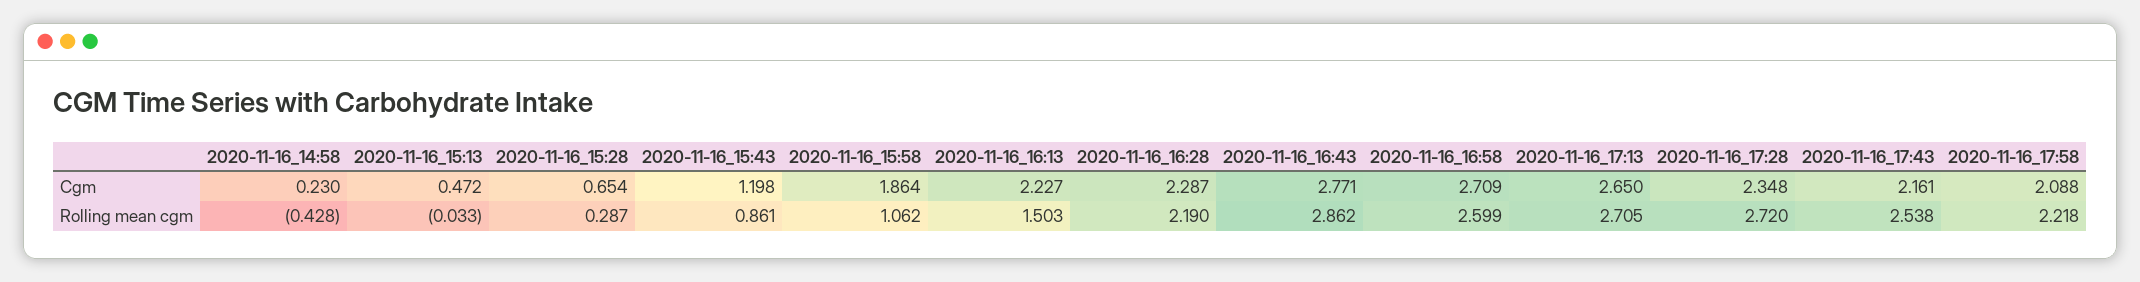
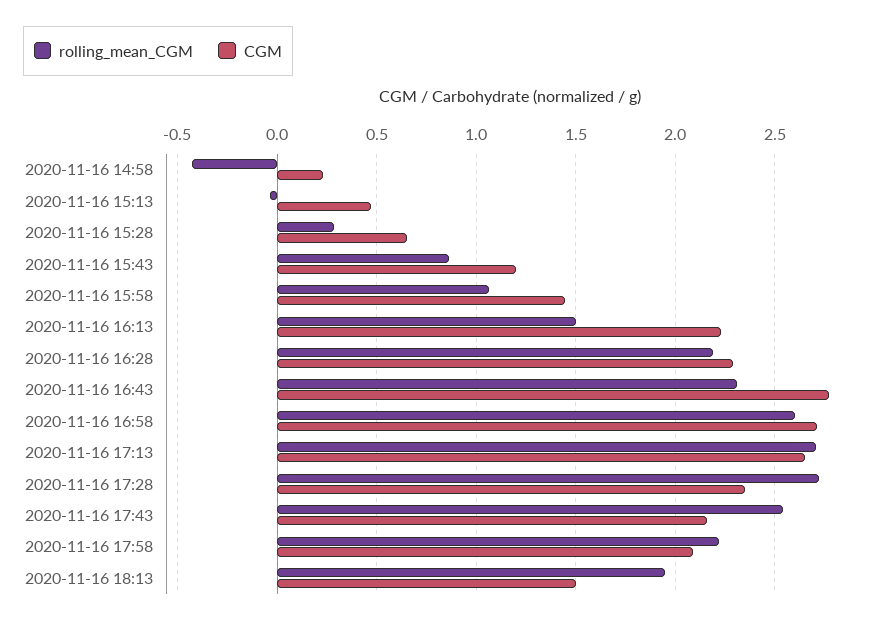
Cgm, 2020-11-16_15:58: 1.864 -> 1.45
Rolling mean cgm, 2020-11-16_16:43: 2.862 -> 2.3
Rolling mean cgm, 2020-11-16 18:13: none -> 1.95
Cgm, 2020-11-16 18:13: none -> 1.5

